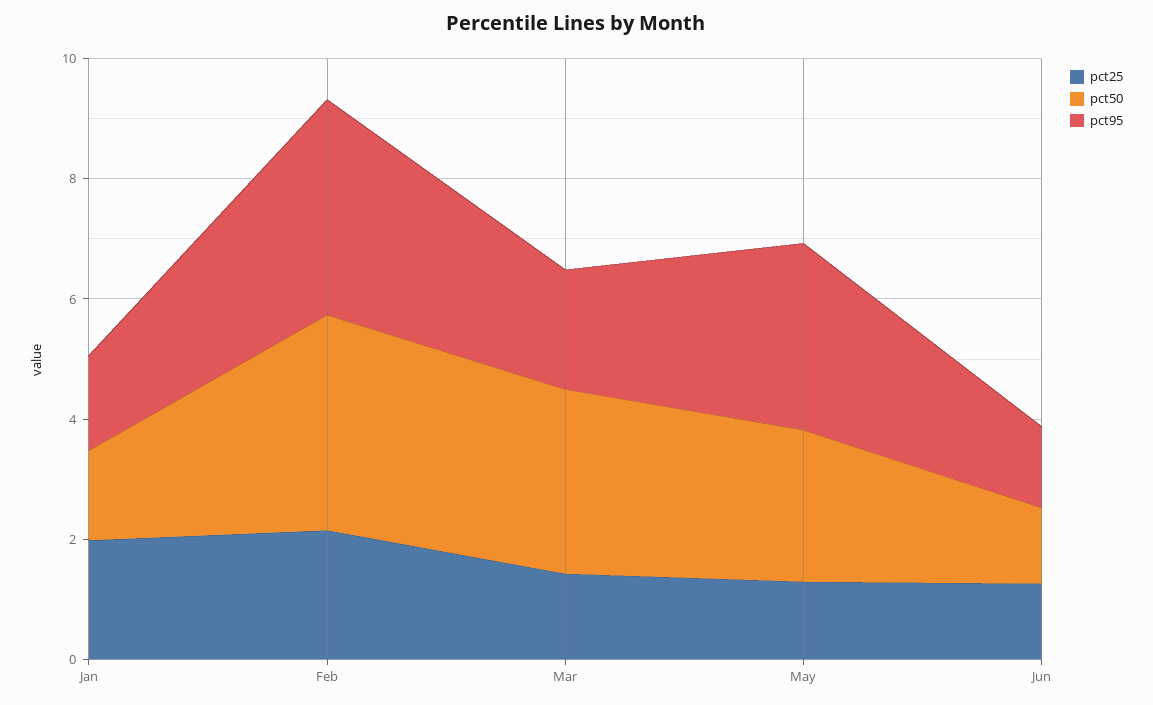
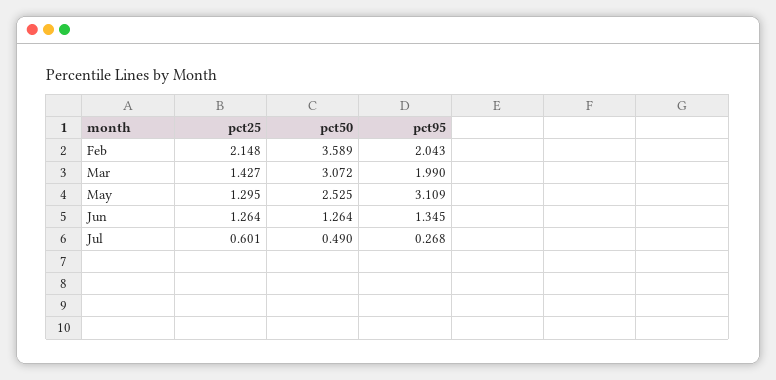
pct25, Jan: 2 -> none
pct50, Jan: 1.5 -> none
pct95, Jan: 1.5 -> none
pct95, Feb: 3.5 -> 2.043
pct25, Jul: none -> 0.601
pct50, Jul: none -> 0.49
pct95, Jul: none -> 0.268

